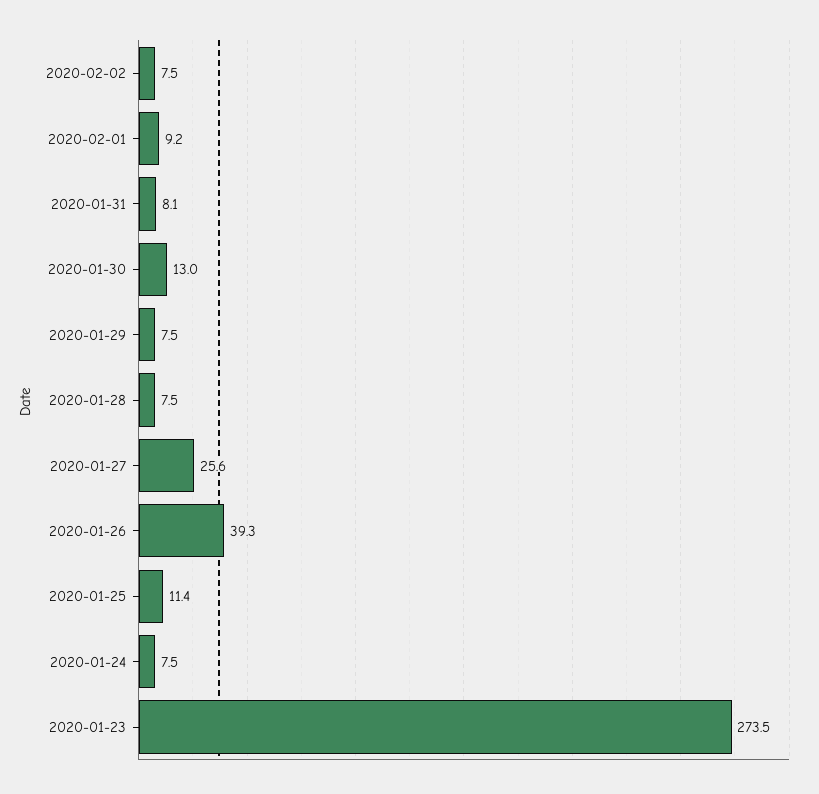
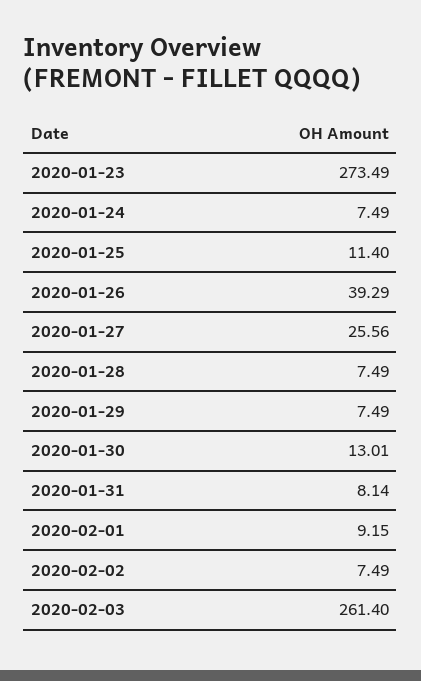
2020-02-03: none -> 261.4

